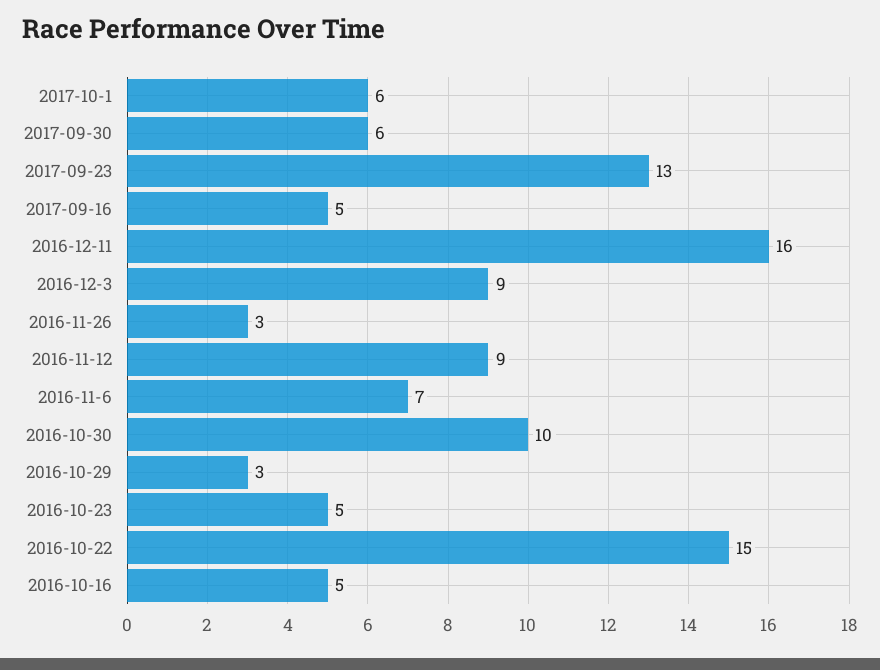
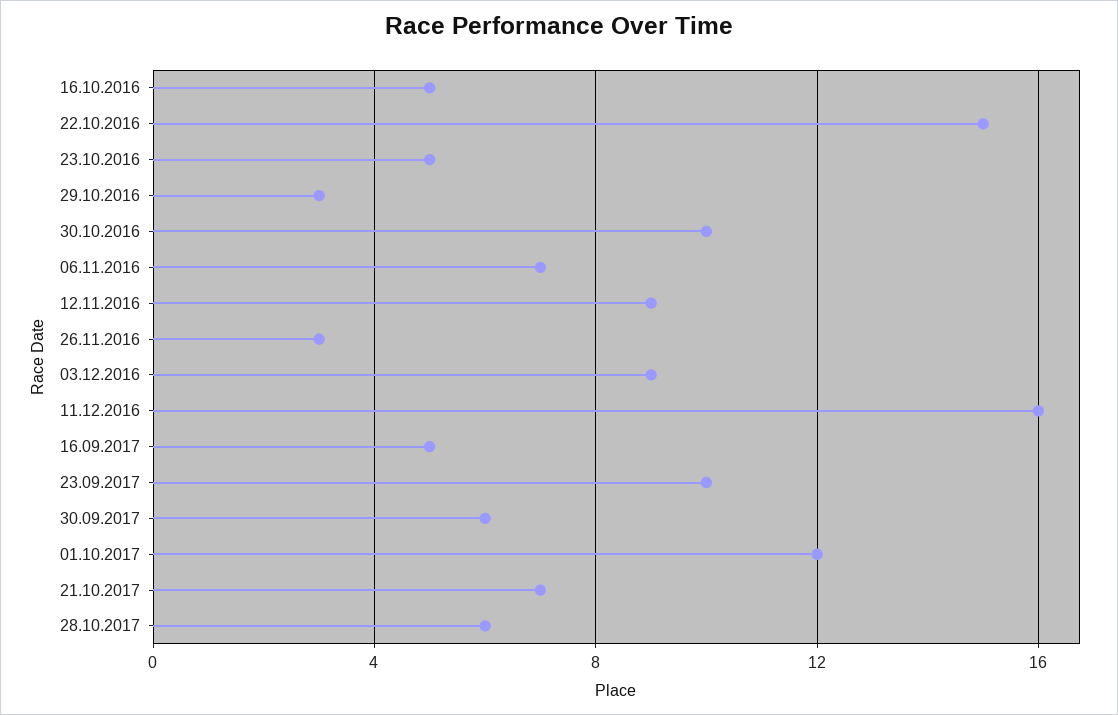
2017-10-1: 6 -> 12
2017-09-23: 13 -> 10
21.10.2017: none -> 7
28.10.2017: none -> 6

